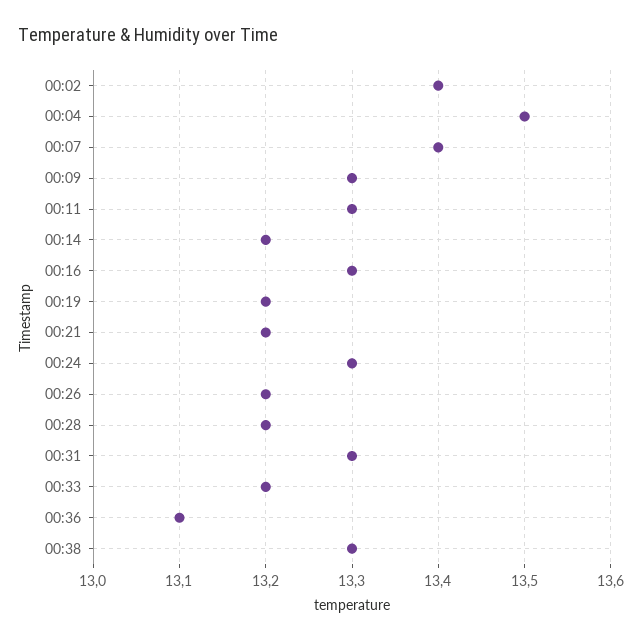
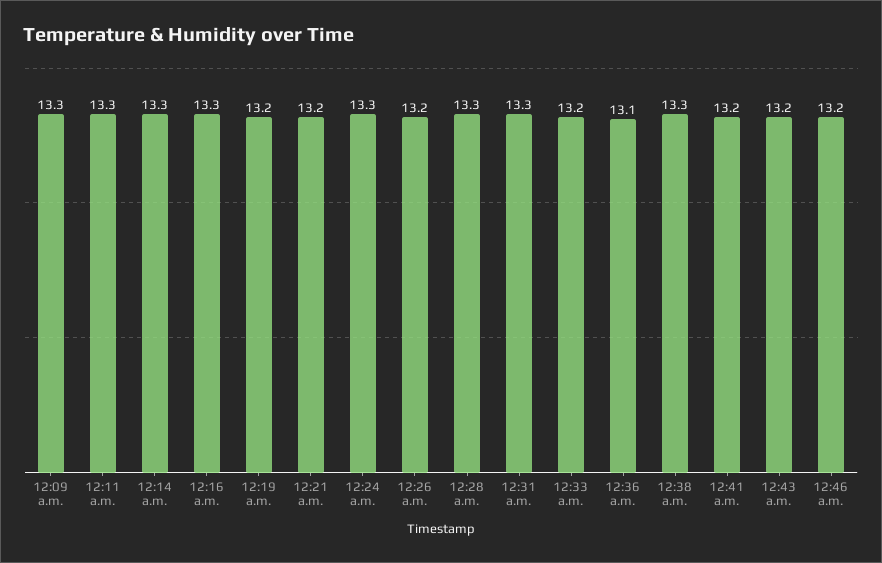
00:02: 13.4 -> none
00:04: 13.5 -> none
00:07: 13.4 -> none
00:14: 13.2 -> 13.3
00:28: 13.2 -> 13.3
12:41 a.m.: none -> 13.2
12:43 a.m.: none -> 13.2
12:46 a.m.: none -> 13.2

